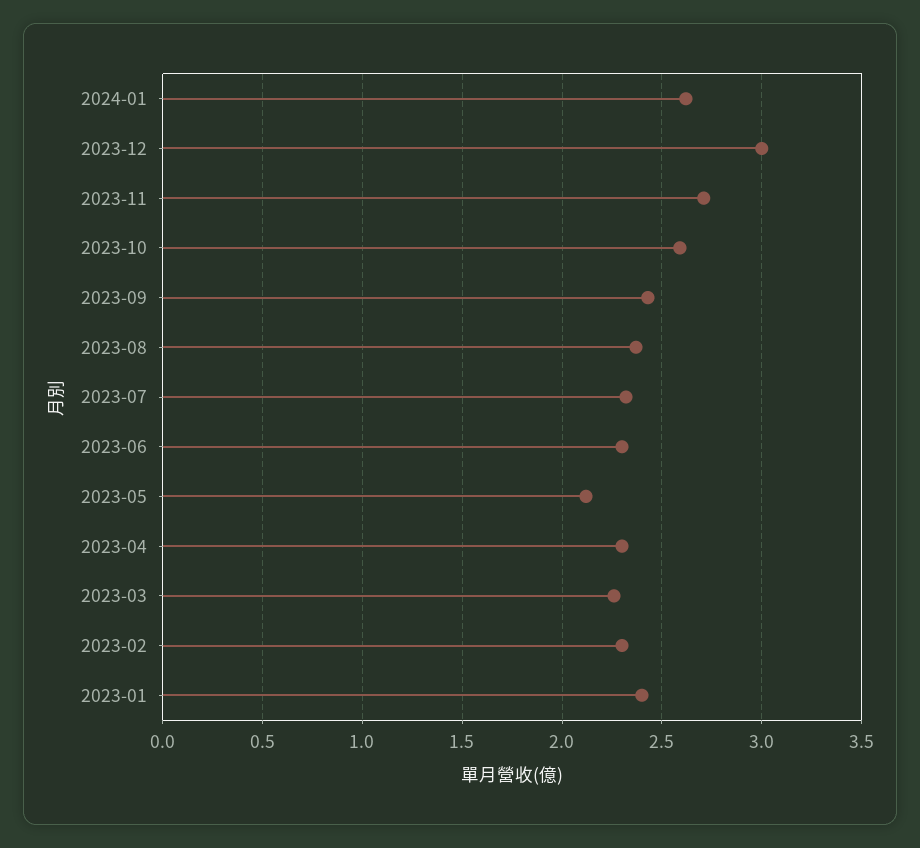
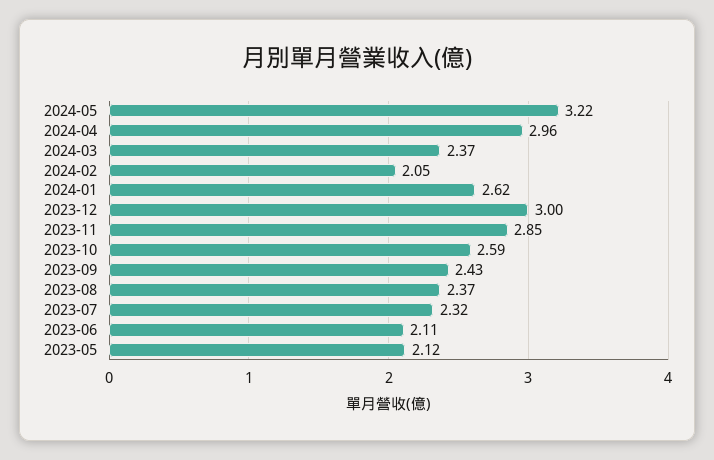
2023-11: 2.7 -> 2.85
2023-06: 2.3 -> 2.11
2023-04: 2.3 -> none
2023-03: 2.25 -> none
2023-02: 2.3 -> none
2023-01: 2.4 -> none
2024-05: none -> 3.22
2024-04: none -> 2.96
2024-03: none -> 2.37
2024-02: none -> 2.05

